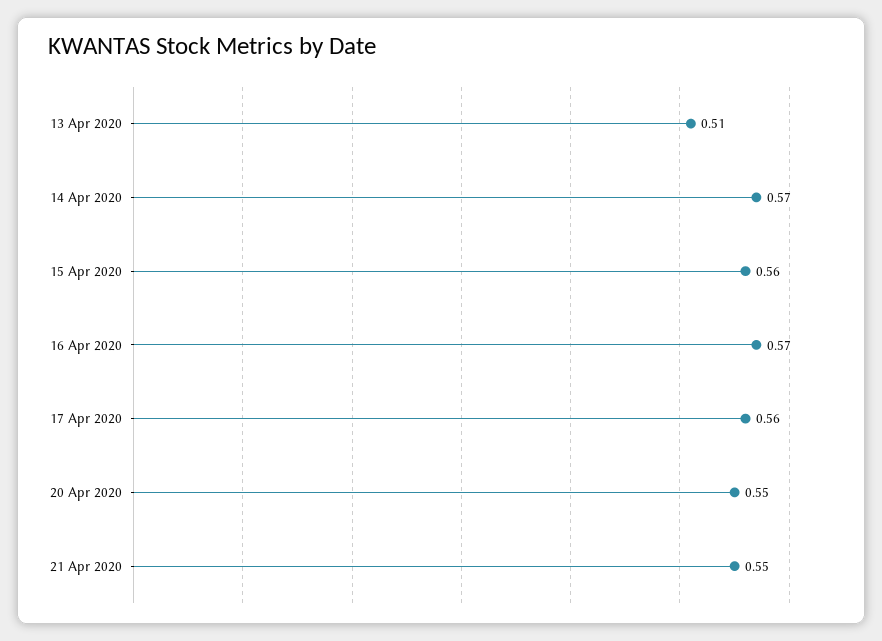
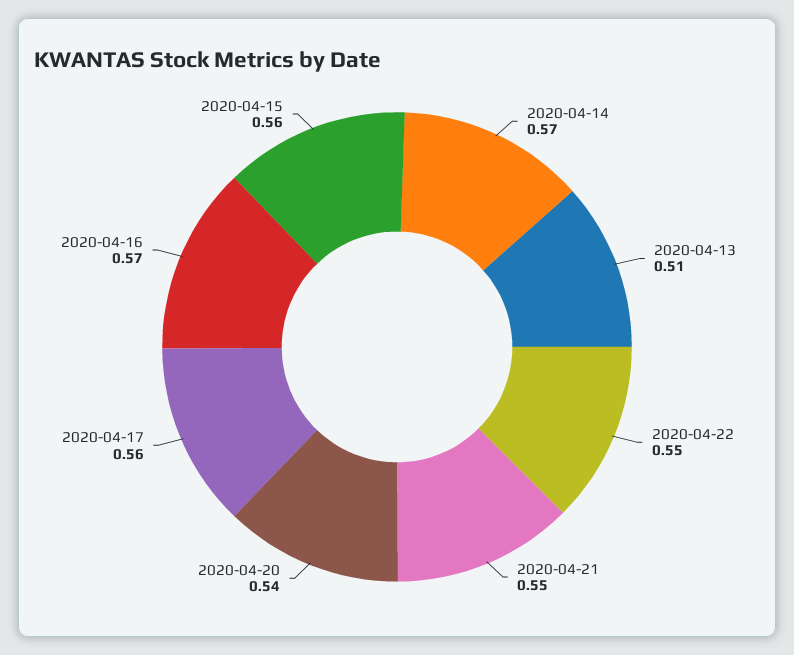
20 Apr 2020: 0.55 -> 0.54
2020-04-22: none -> 0.55

